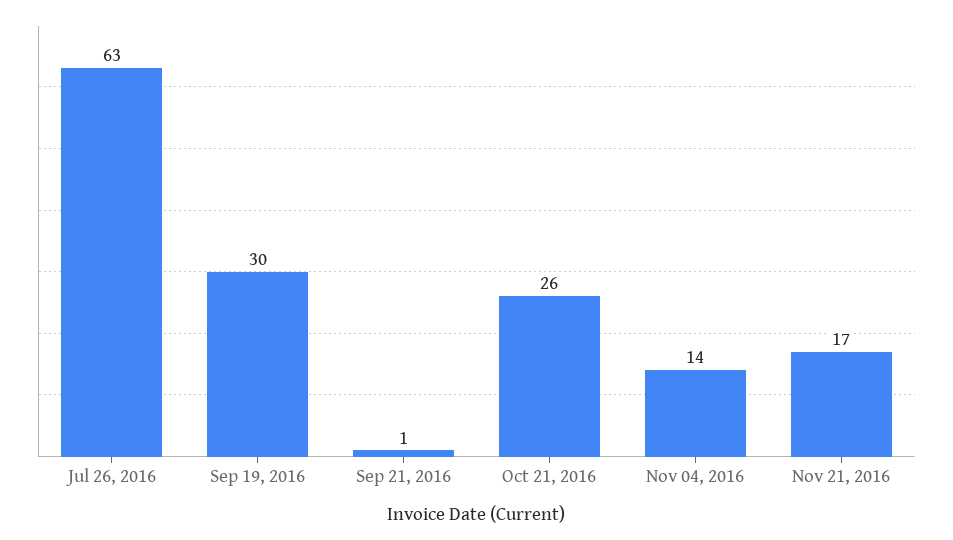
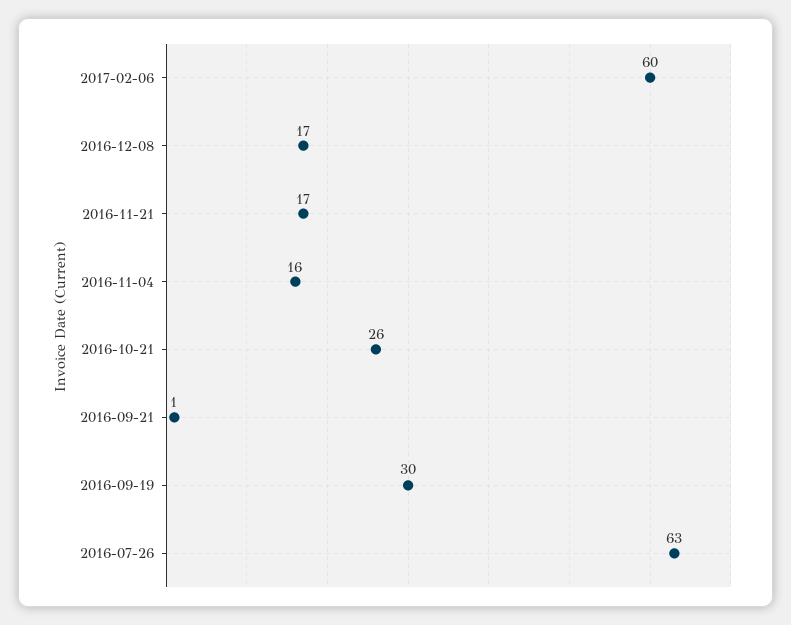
Nov 04, 2016: 14 -> 16
2017-02-06: none -> 60
2016-12-08: none -> 17

